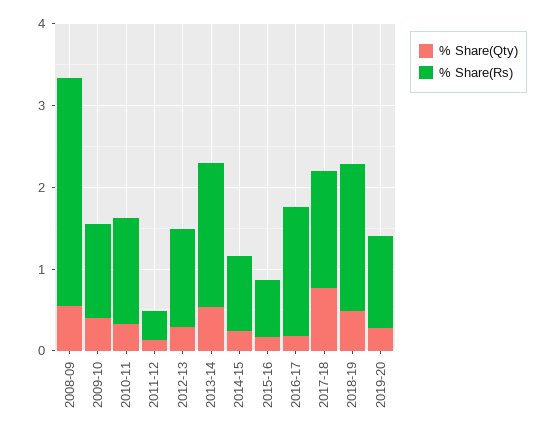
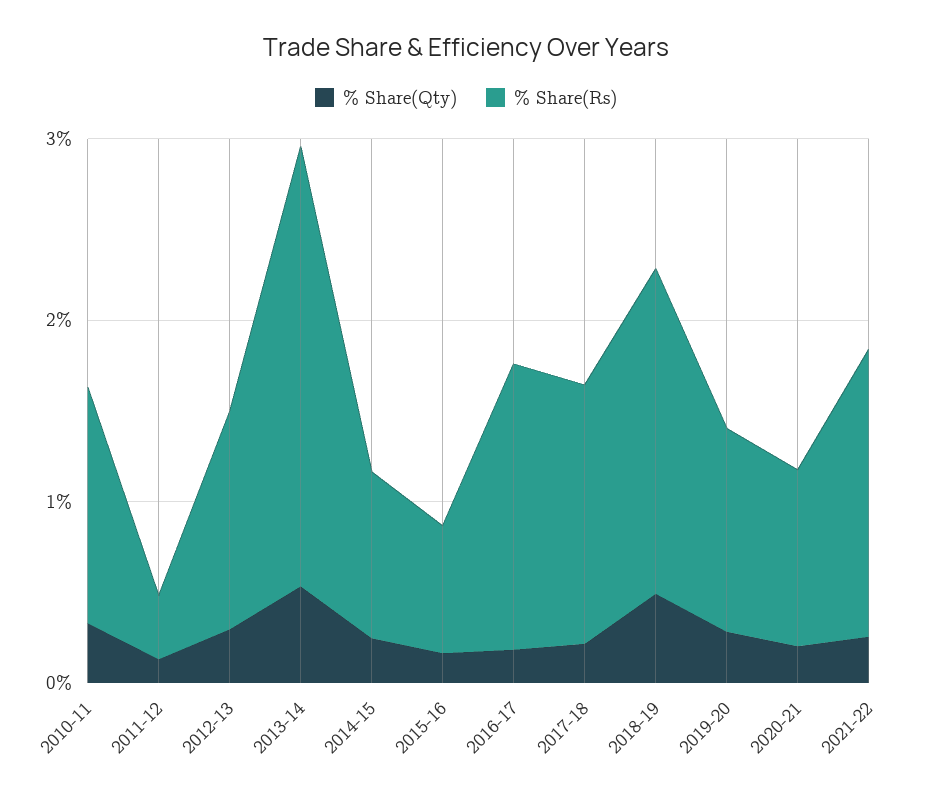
% Share(Qty), 2008-09: 0.6 -> none
% Share(Rs), 2008-09: 2.8 -> none
% Share(Qty), 2009-10: 0.4 -> none
% Share(Rs), 2009-10: 1.2 -> none
% Share(Rs), 2013-14: 1.8 -> 2.4
% Share(Qty), 2017-18: 0.8 -> 0.2
% Share(Qty), 2020-21: none -> 0.2
% Share(Rs), 2020-21: none -> 1
% Share(Qty), 2021-22: none -> 0.2
% Share(Rs), 2021-22: none -> 1.6

